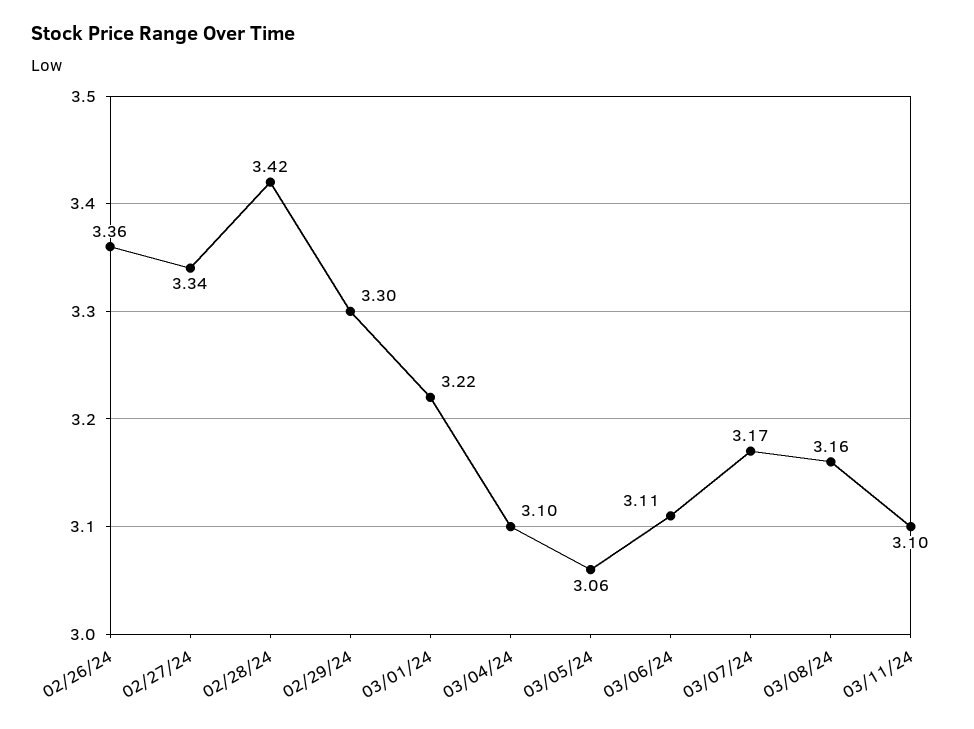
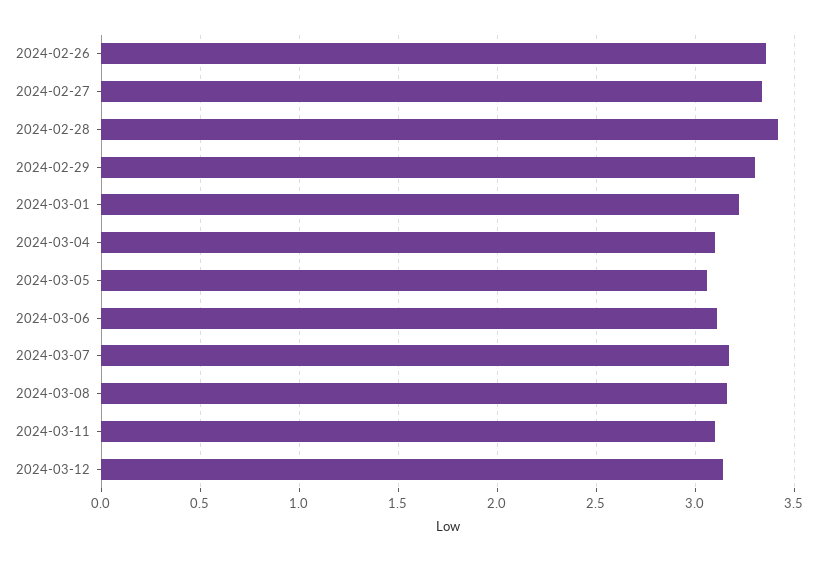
2024-03-12: none -> 3.15

